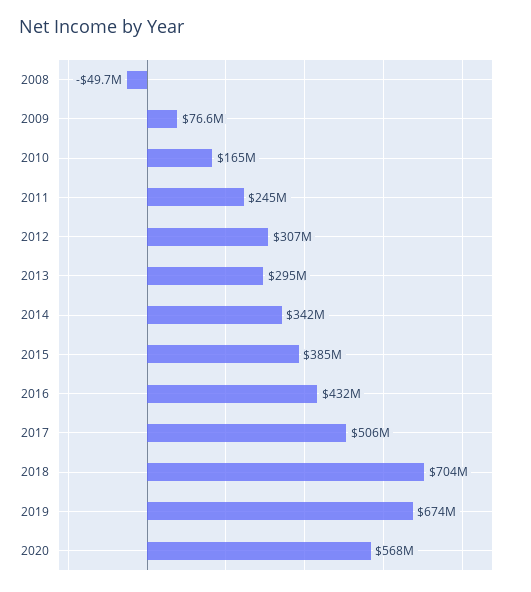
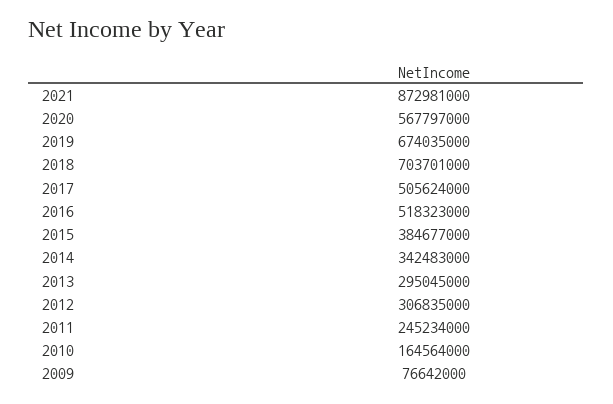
2008: -49700000 -> none
2016: 432000000 -> 518323000
2021: none -> 872981000

